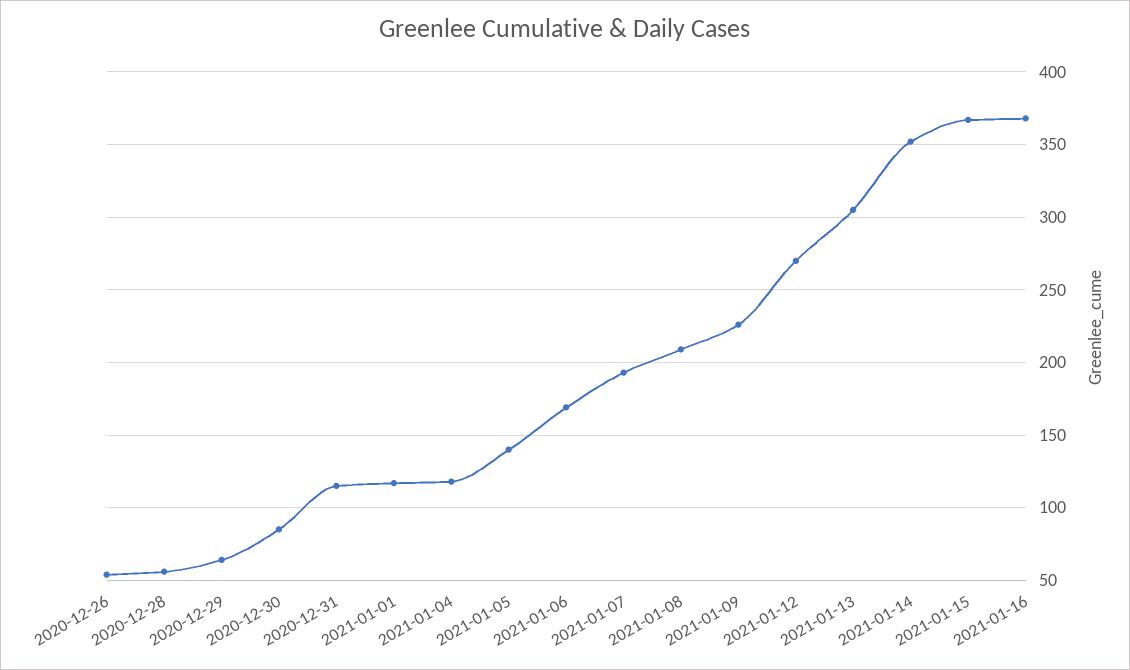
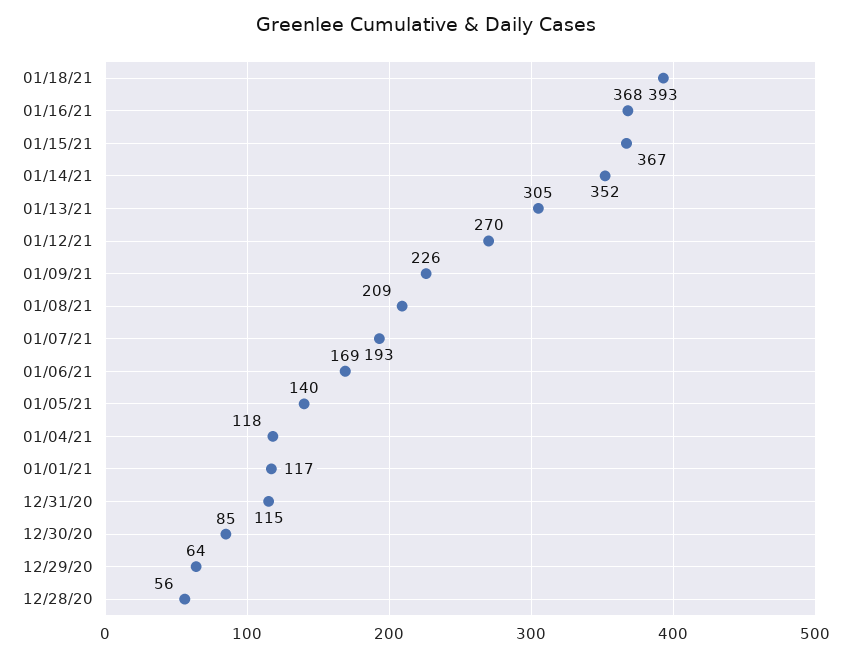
2020-12-26: 55 -> none
01/18/21: none -> 393

